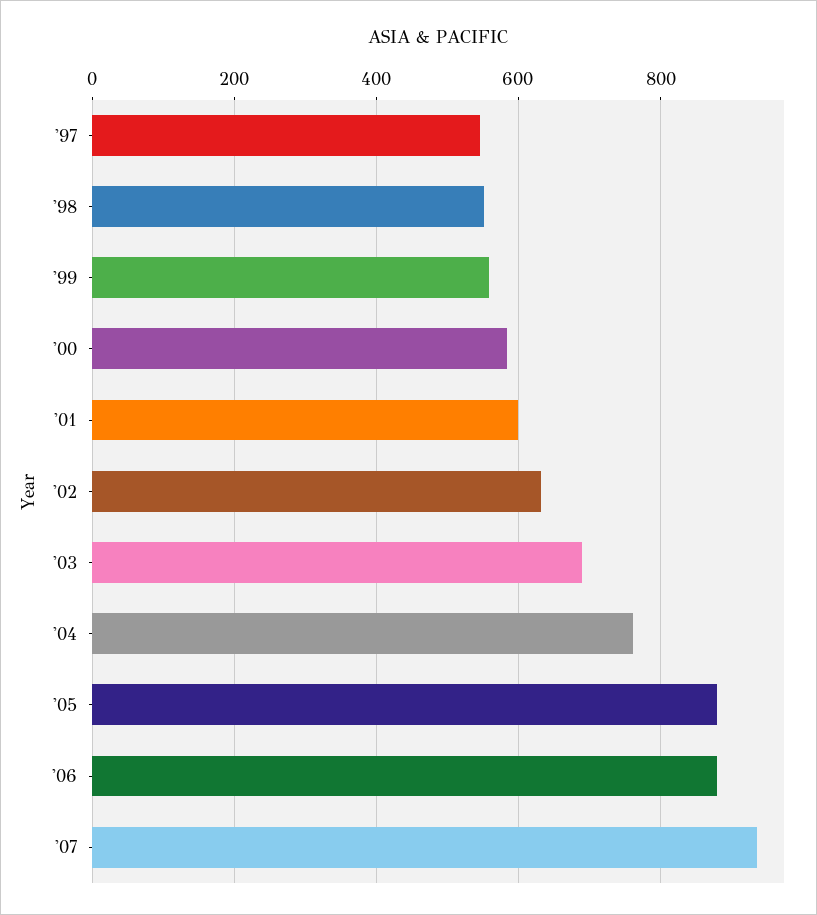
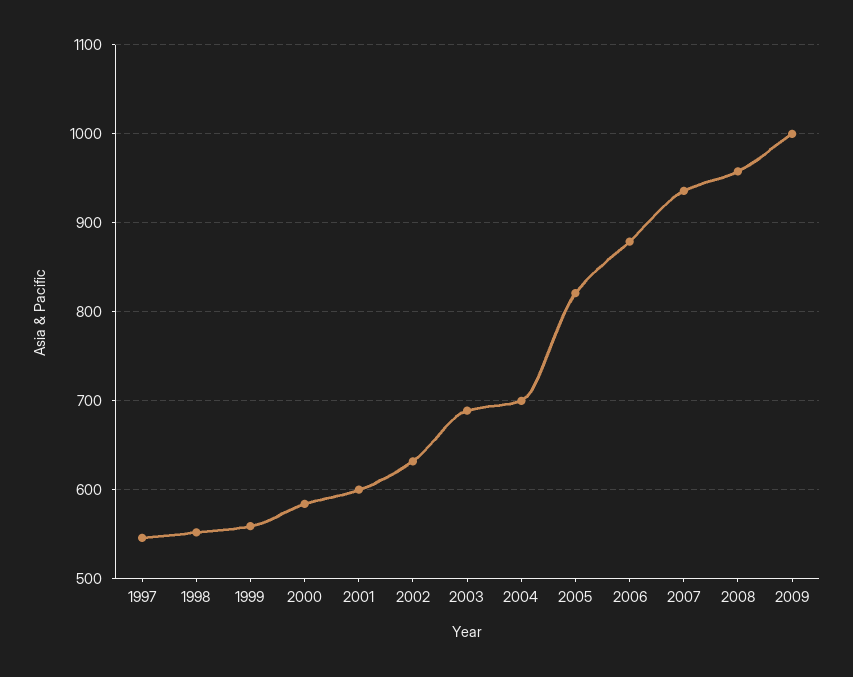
'04: 760 -> 700
'05: 880 -> 820
2008: none -> 960
2009: none -> 1000

